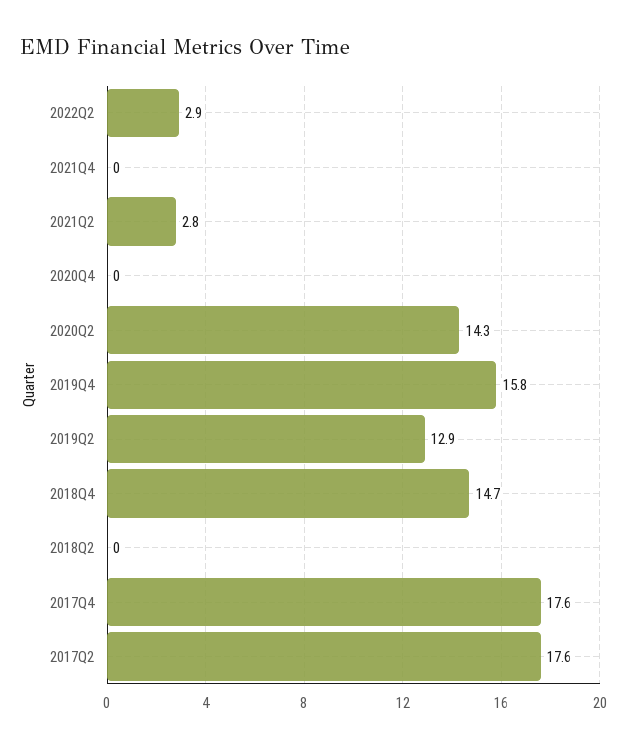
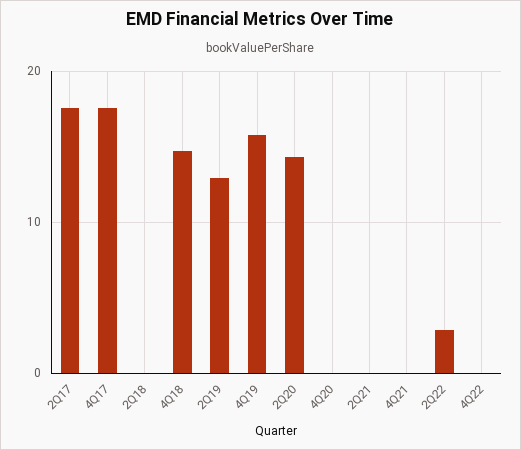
2021Q2: 2.8 -> 0
4Q22: none -> 0

